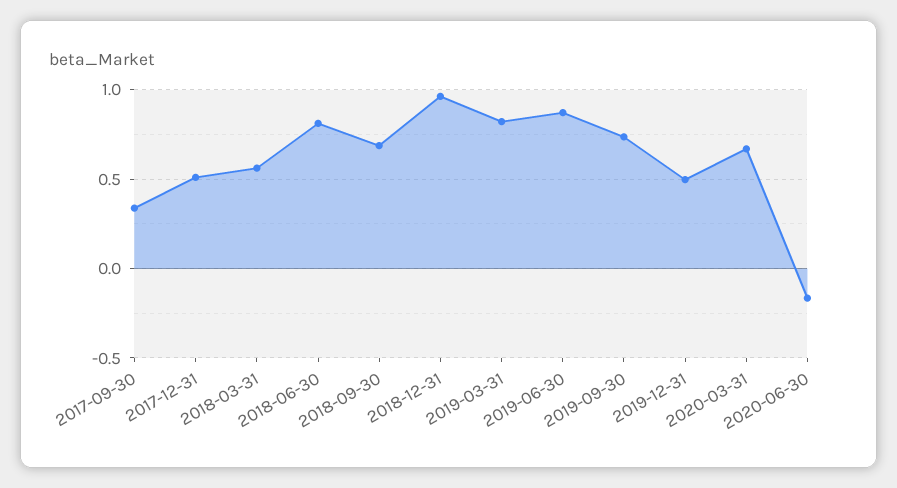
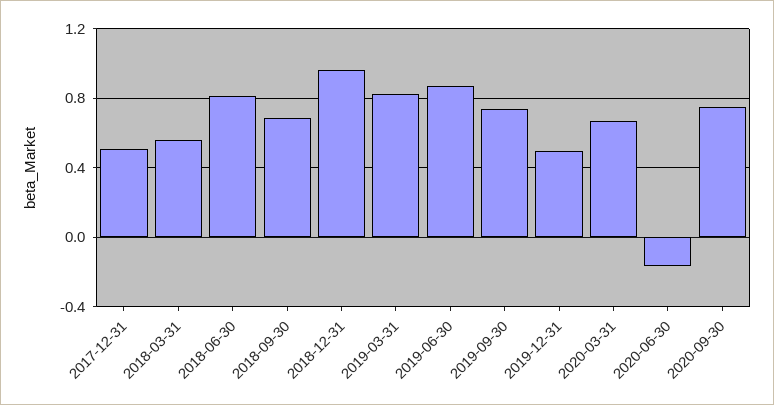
2017-09-30: 0.35 -> none
2020-09-30: none -> 0.75

